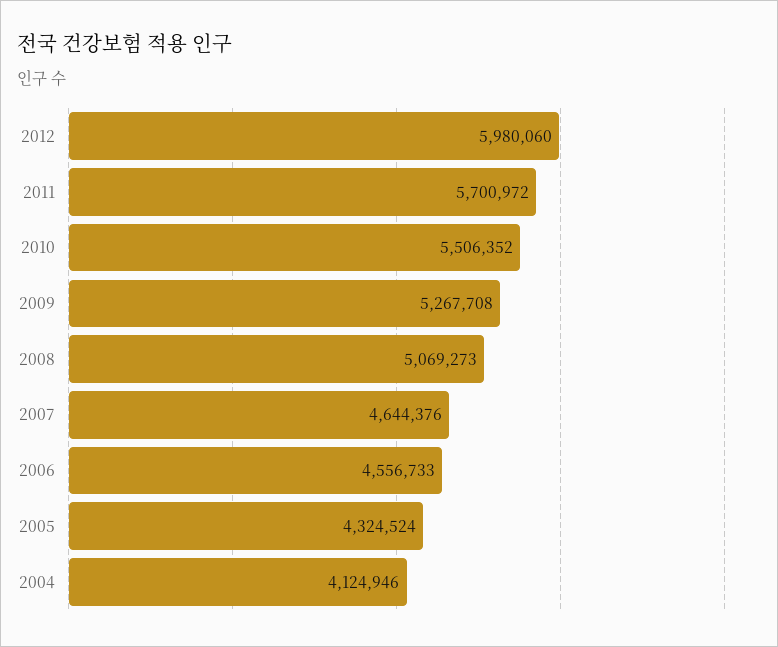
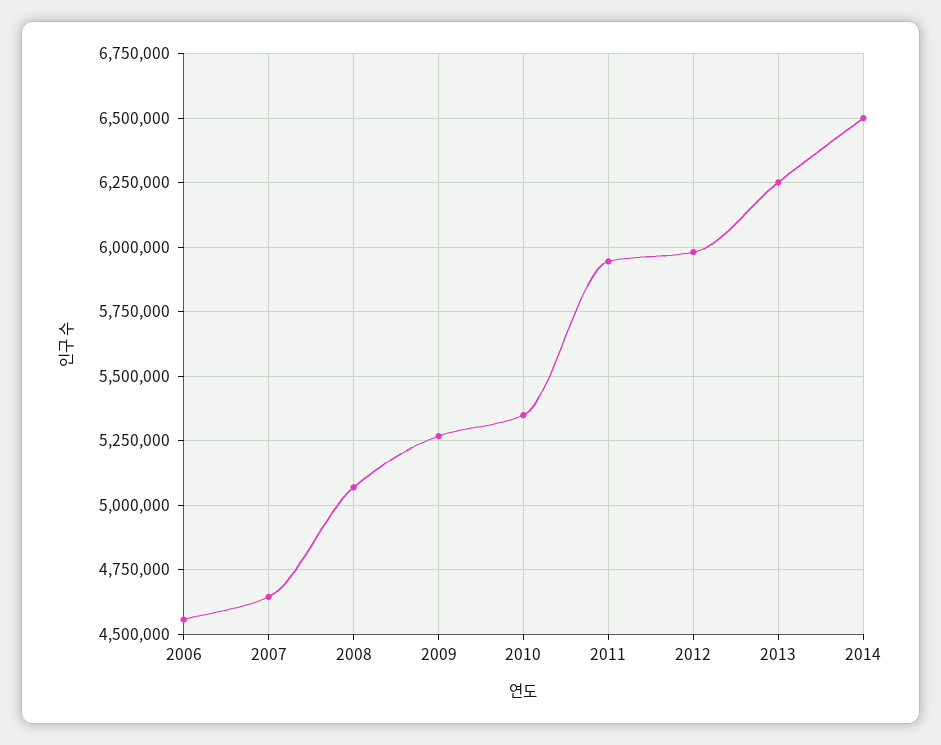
2011: 5700972 -> 5950000
2010: 5506352 -> 5350000
2005: 4324524 -> none
2004: 4124946 -> none
2013: none -> 6250000
2014: none -> 6500000

